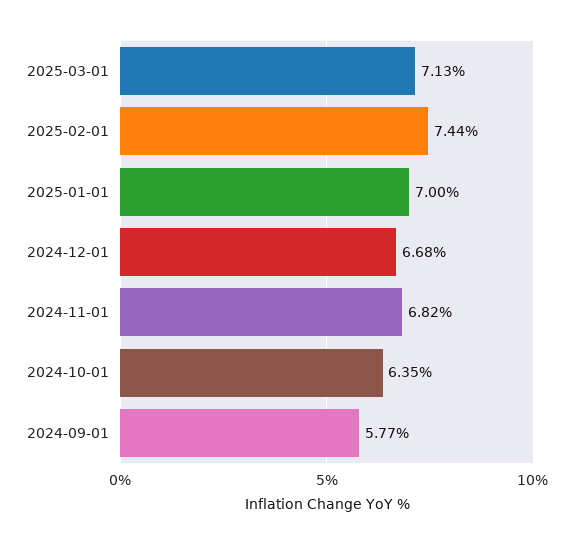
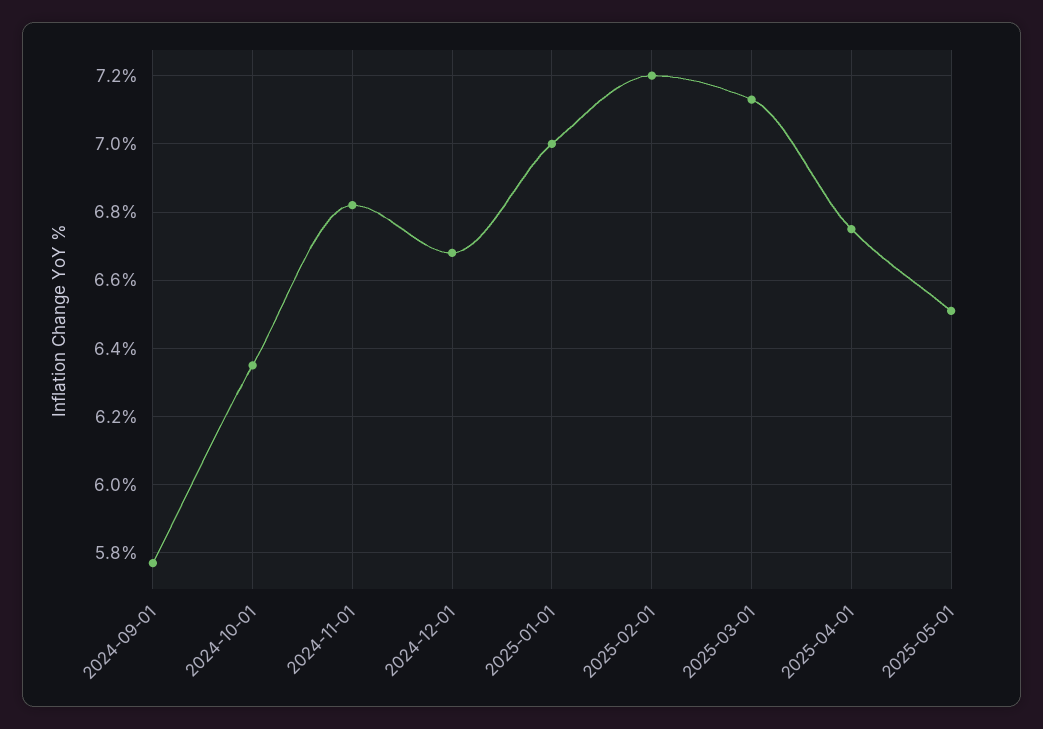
2025-02-01: 7.44 -> 7.2
2025-04-01: none -> 6.75
2025-05-01: none -> 6.5

